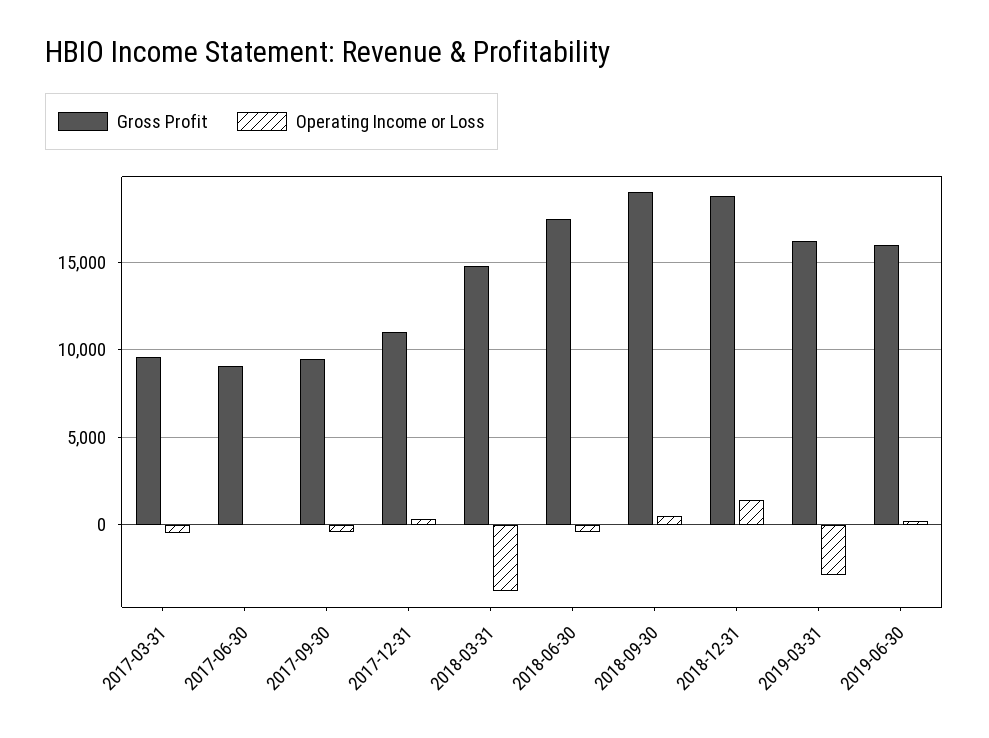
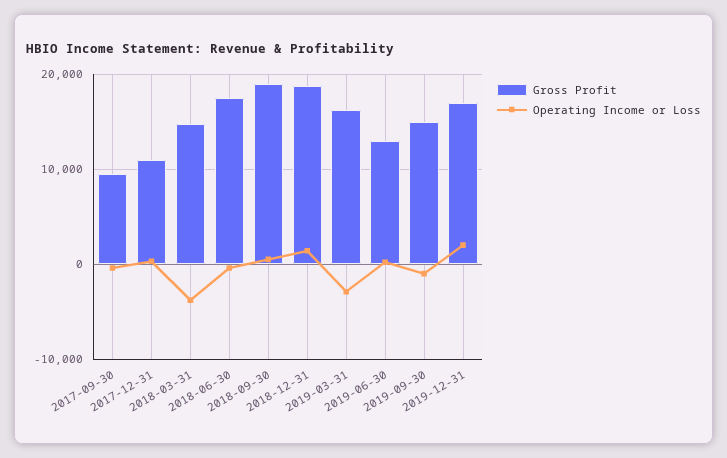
Gross Profit, 2017-03-31: 9500 -> none
Operating Income or Loss, 2017-03-31: -500 -> none
Gross Profit, 2017-06-30: 9000 -> none
Operating Income or Loss, 2017-06-30: 0 -> none
Gross Profit, 2019-06-30: 16000 -> 13000
Gross Profit, 2019-09-30: none -> 15000
Operating Income or Loss, 2019-09-30: none -> -1000
Gross Profit, 2019-12-31: none -> 17000
Operating Income or Loss, 2019-12-31: none -> 2000

